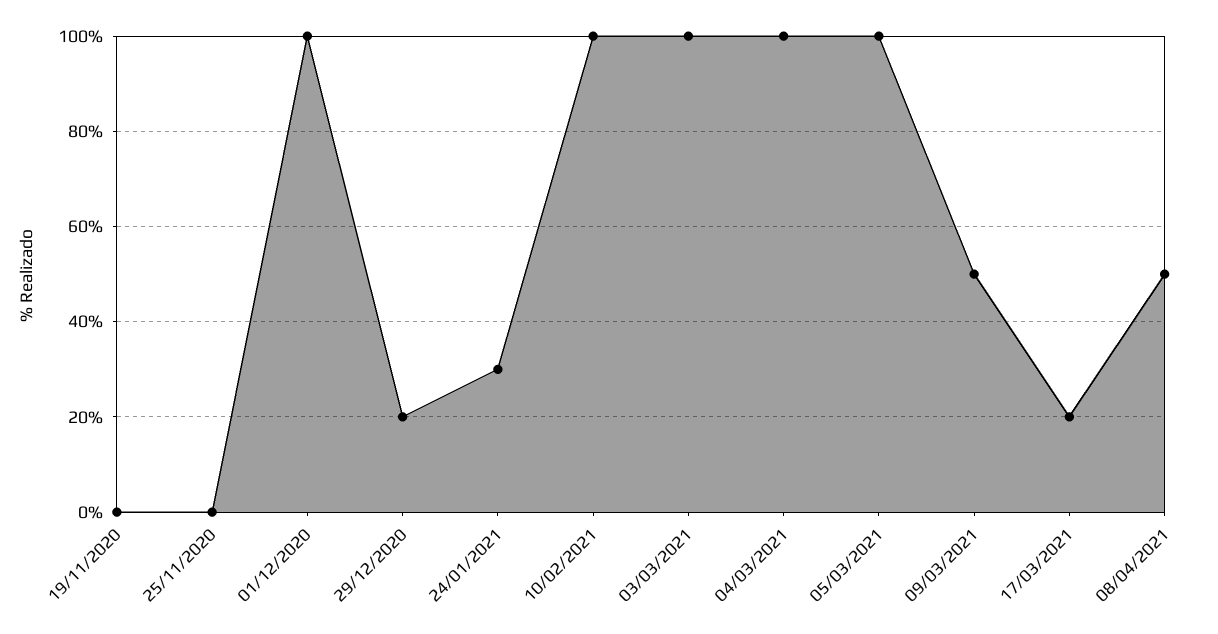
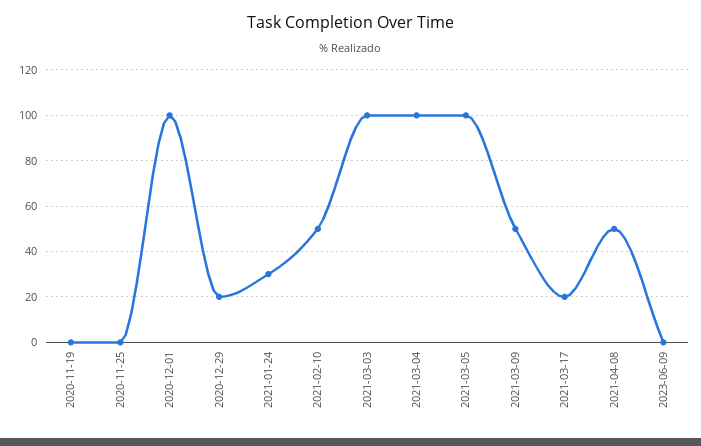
10/02/2021: 100 -> 50
2023-06-09: none -> 0

